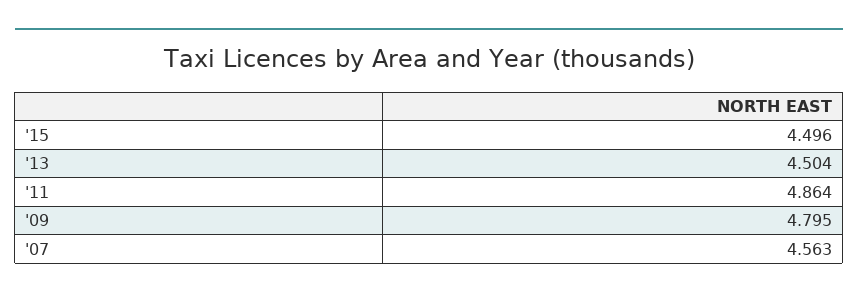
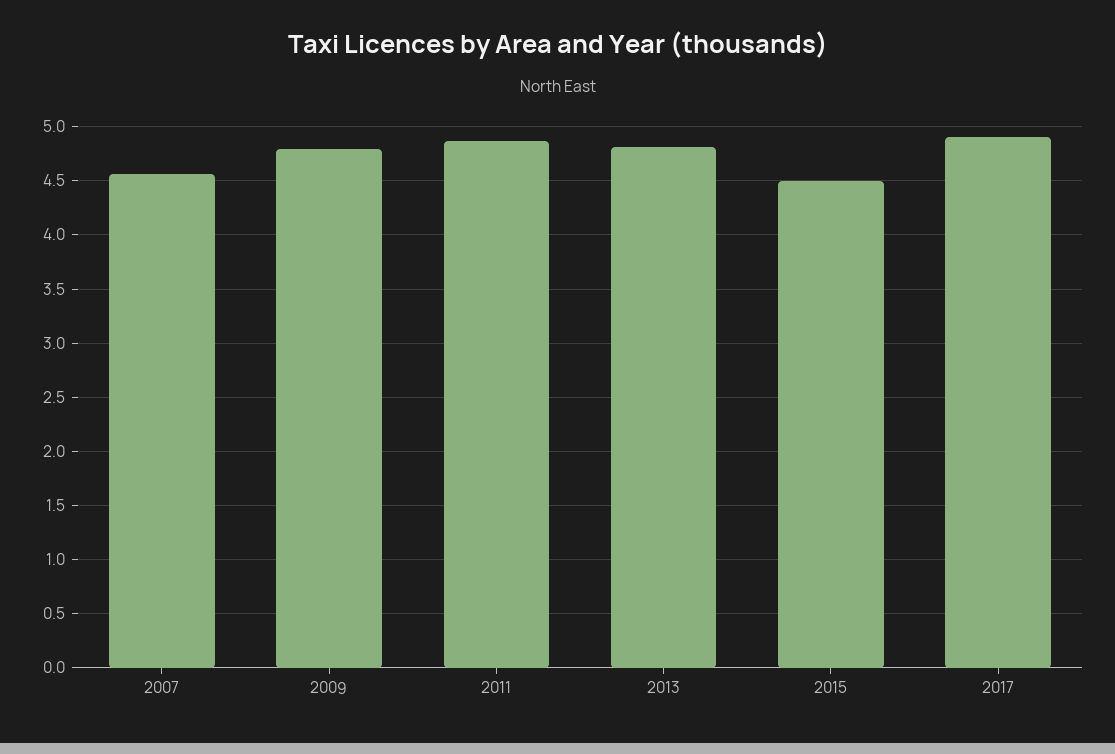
'13: 4.504 -> 4.8
2017: none -> 4.9

